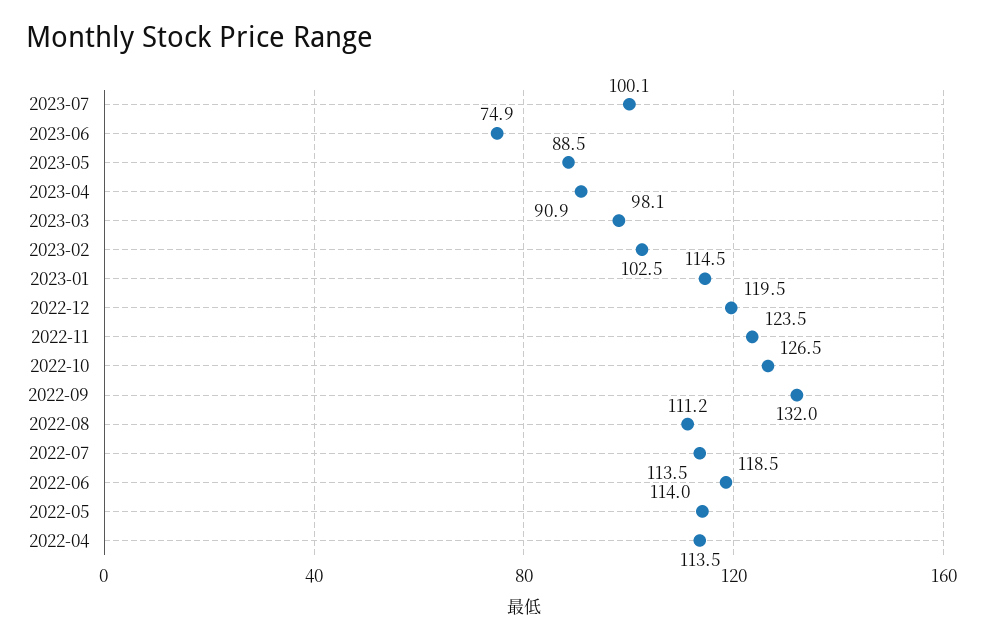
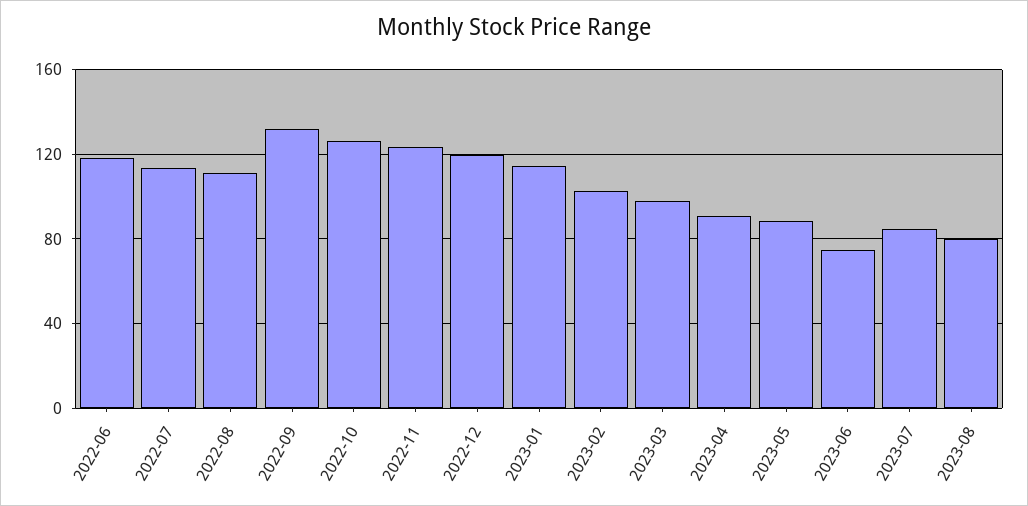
2023-07: 100.1 -> 85
2022-05: 114 -> none
2022-04: 113.5 -> none
2023-08: none -> 80

